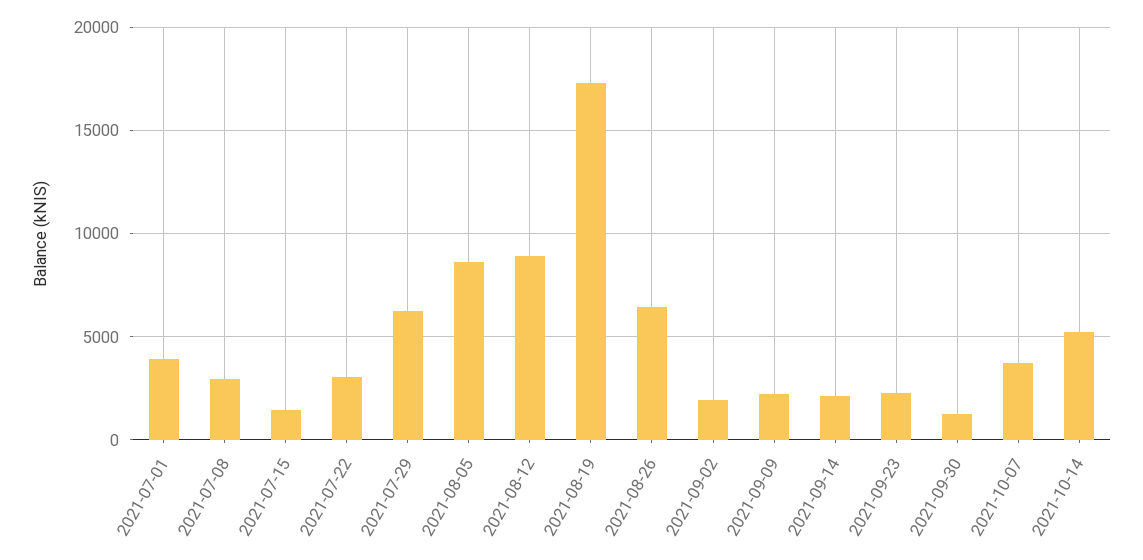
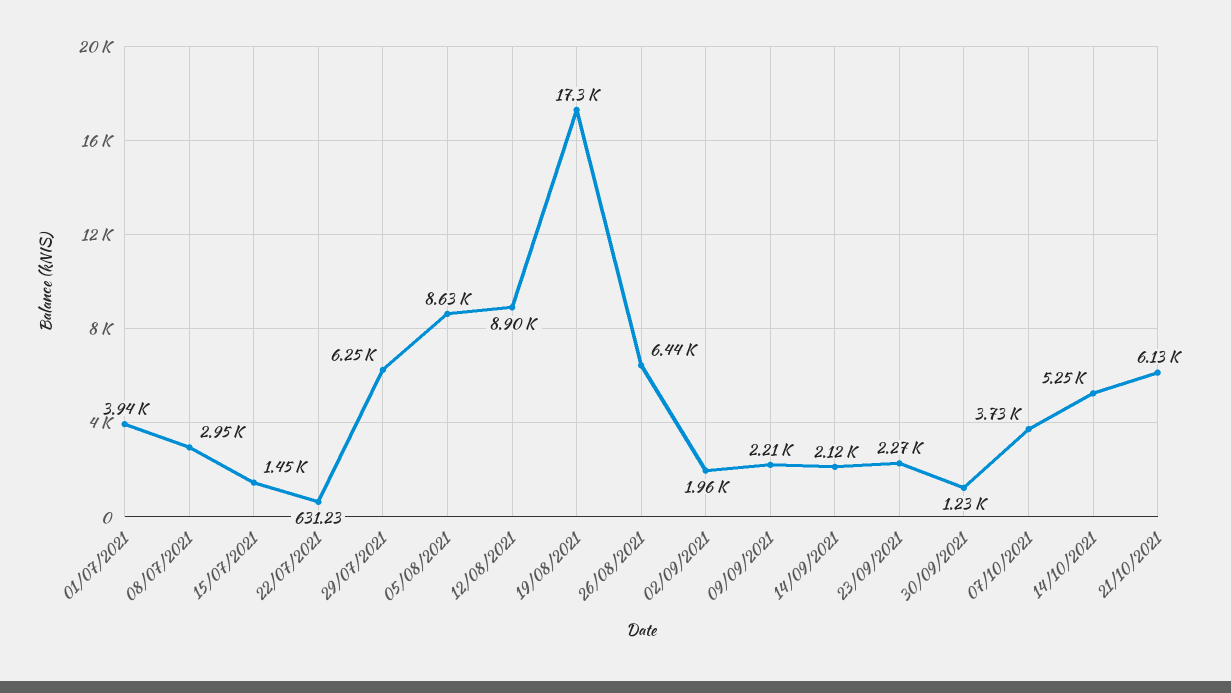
2021-07-22: 3000 -> 631.23
21/10/2021: none -> 6130

